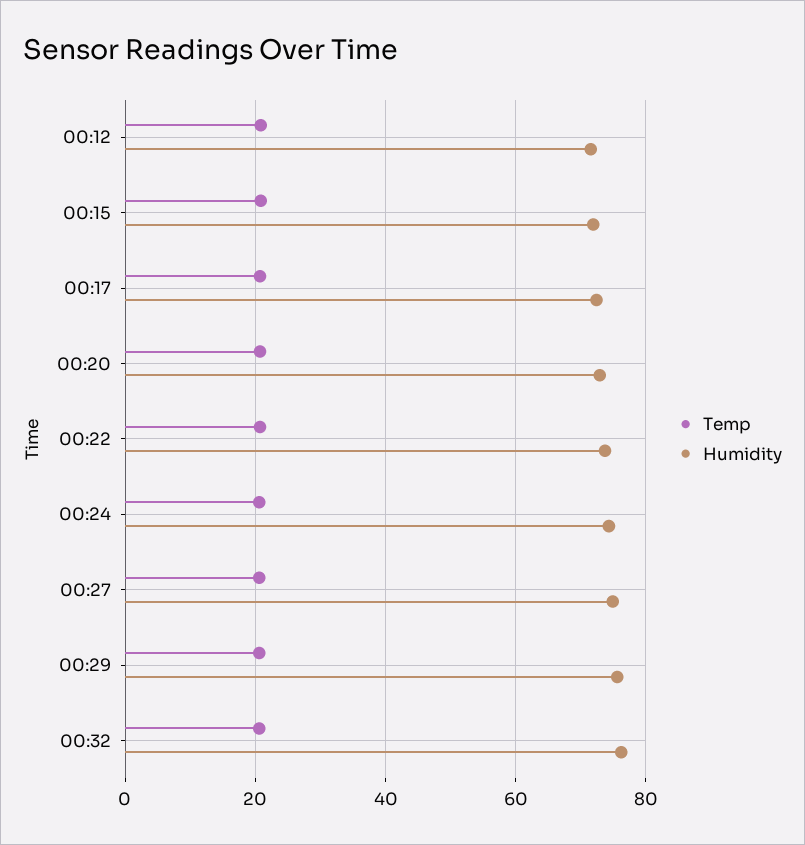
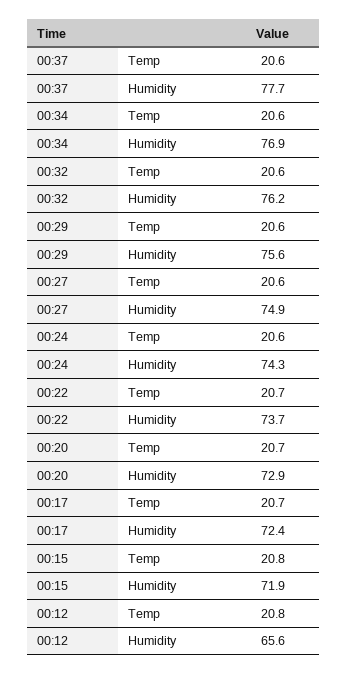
Humidity, 00:12: 72 -> 65.6
Temp, 00:37: none -> 20.6
Humidity, 00:37: none -> 77.7
Temp, 00:34: none -> 20.6
Humidity, 00:34: none -> 76.9

